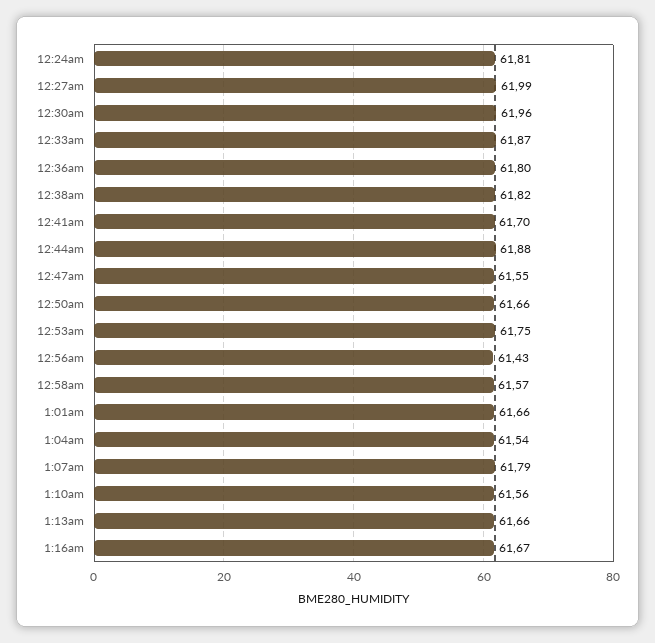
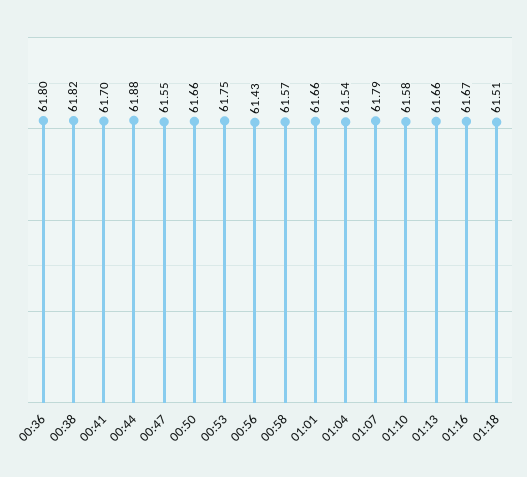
12:24am: 61.81 -> none
12:27am: 61.99 -> none
12:30am: 61.96 -> none
12:33am: 61.87 -> none
1:10am: 61.56 -> 61.58
01:18: none -> 61.51

